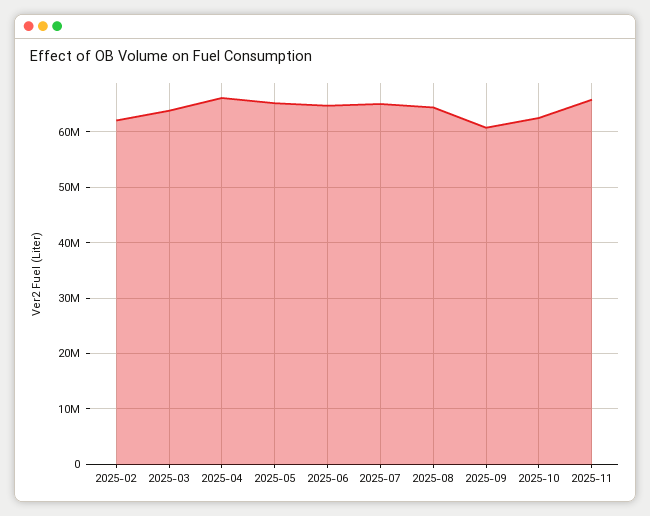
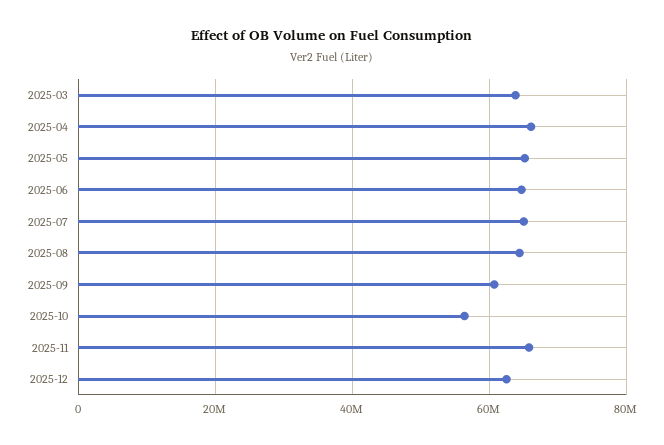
2025-02: 62000000 -> none
2025-10: 62000000 -> 56000000
2025-12: none -> 62000000

